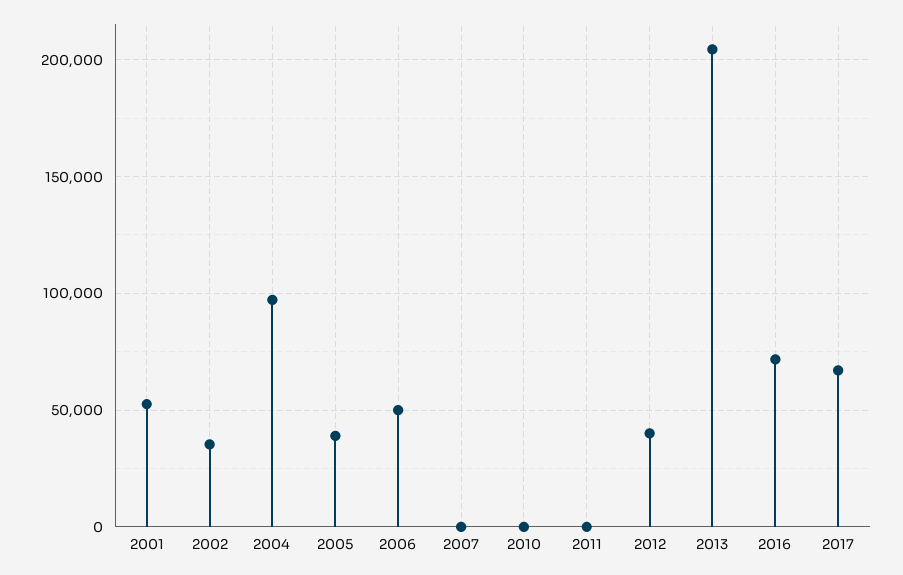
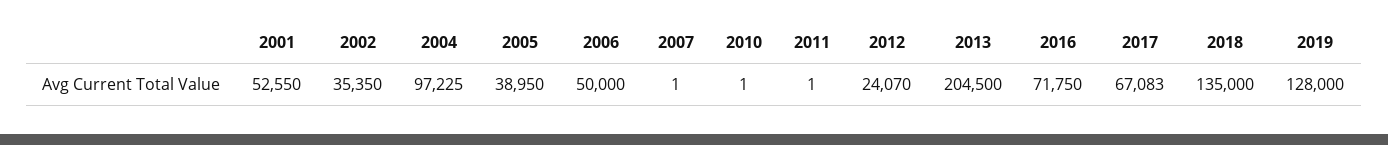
2012: 40000 -> 24070
2018: none -> 135000
2019: none -> 128000

